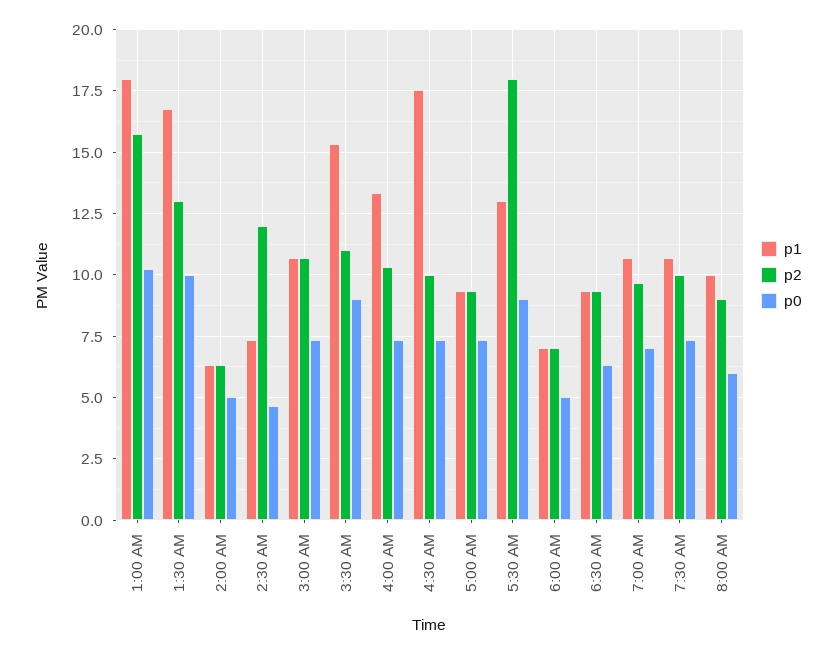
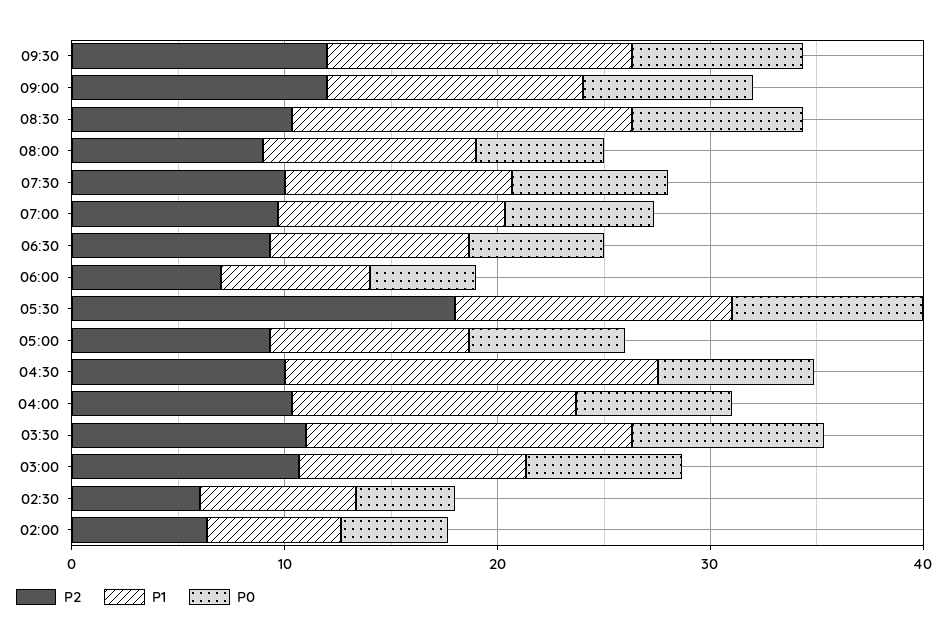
p1, 1:00 AM: 18 -> none
p2, 1:00 AM: 15.75 -> none
p0, 1:00 AM: 10.25 -> none
p1, 1:30 AM: 16.75 -> none
p2, 1:30 AM: 13 -> none
p0, 1:30 AM: 10 -> none
p2, 2:30 AM: 12 -> 6
p2, 09:30: none -> 12
p1, 09:30: none -> 14
p0, 09:30: none -> 8
p2, 09:00: none -> 12
p1, 09:00: none -> 12
p0, 09:00: none -> 8
p2, 08:30: none -> 10
p1, 08:30: none -> 16
p0, 08:30: none -> 8

